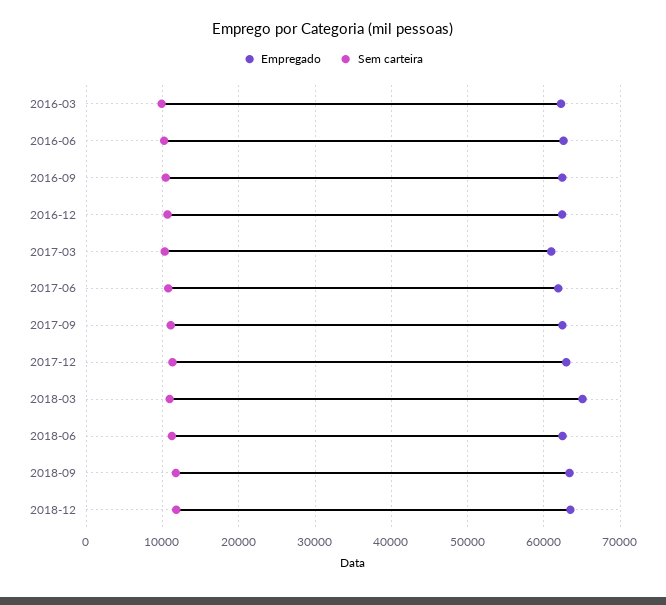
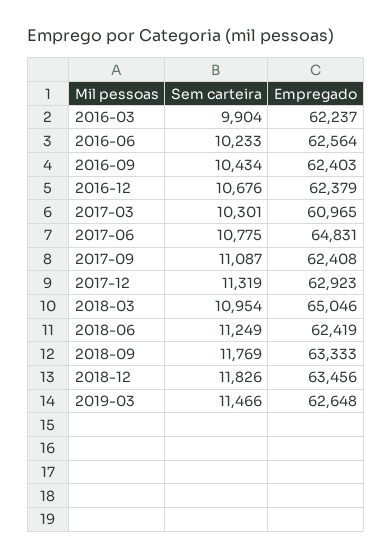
Empregado, 2017-06: 62000 -> 64831
Sem carteira, 2019-03: none -> 11466
Empregado, 2019-03: none -> 62648

